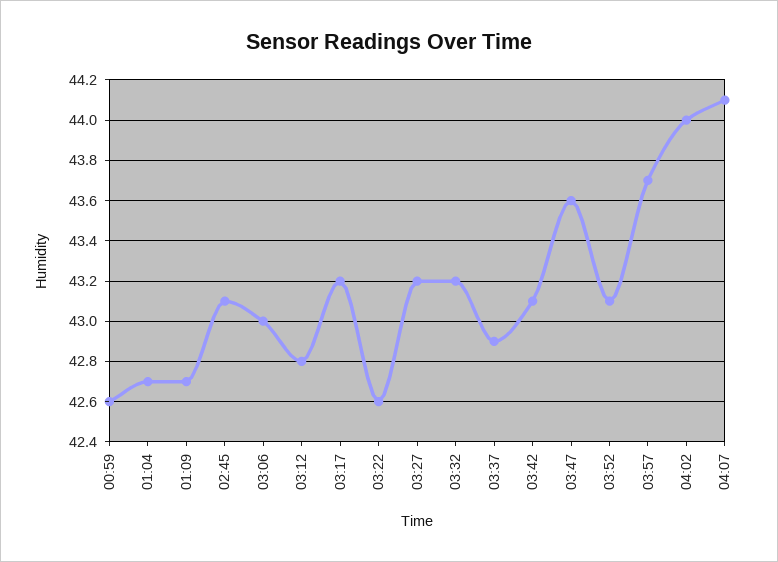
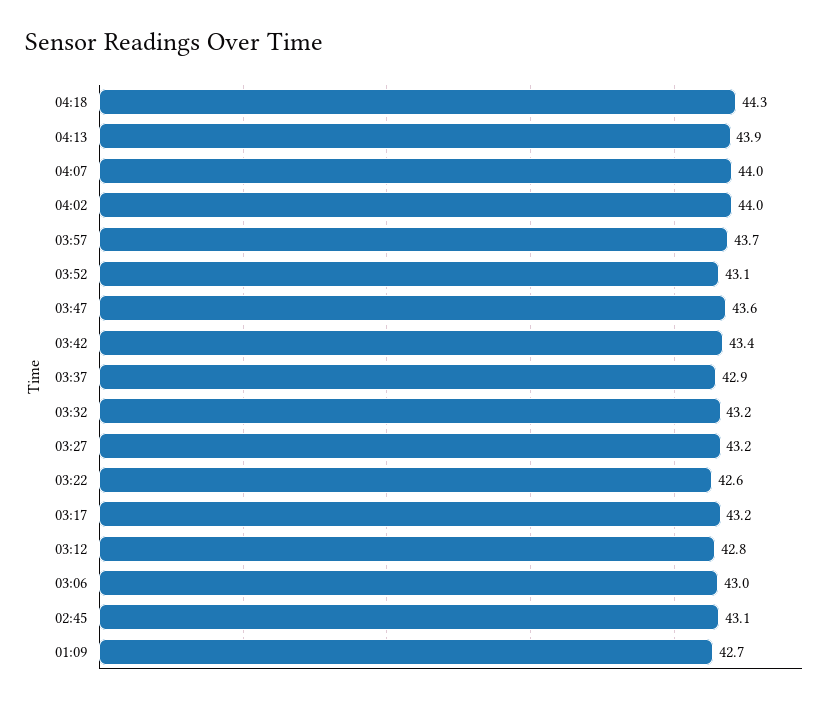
00:59: 42.6 -> none
01:04: 42.7 -> none
03:42: 43.1 -> 43.4
04:07: 44.1 -> 44
04:18: none -> 44.3
04:13: none -> 43.9

